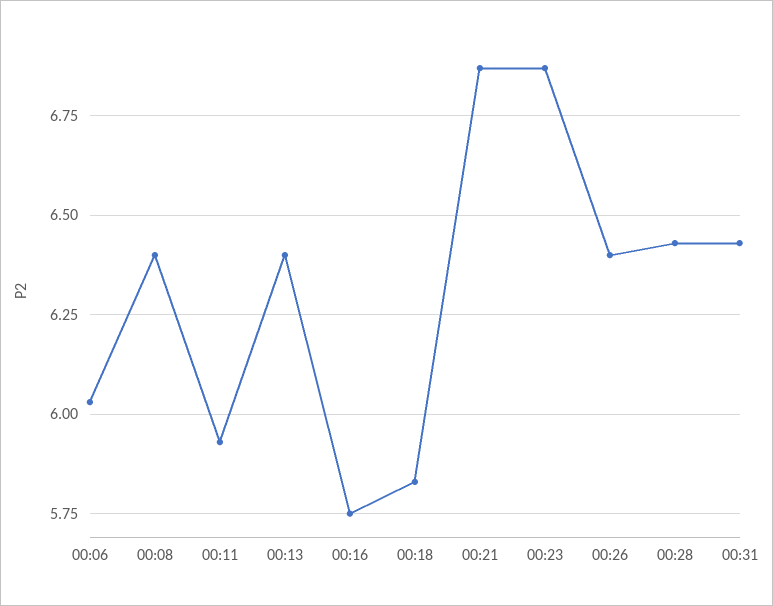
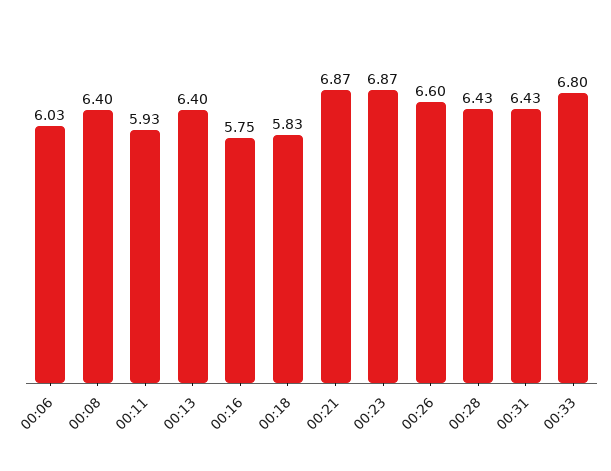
00:26: 6.4 -> 6.6
00:33: none -> 6.8

